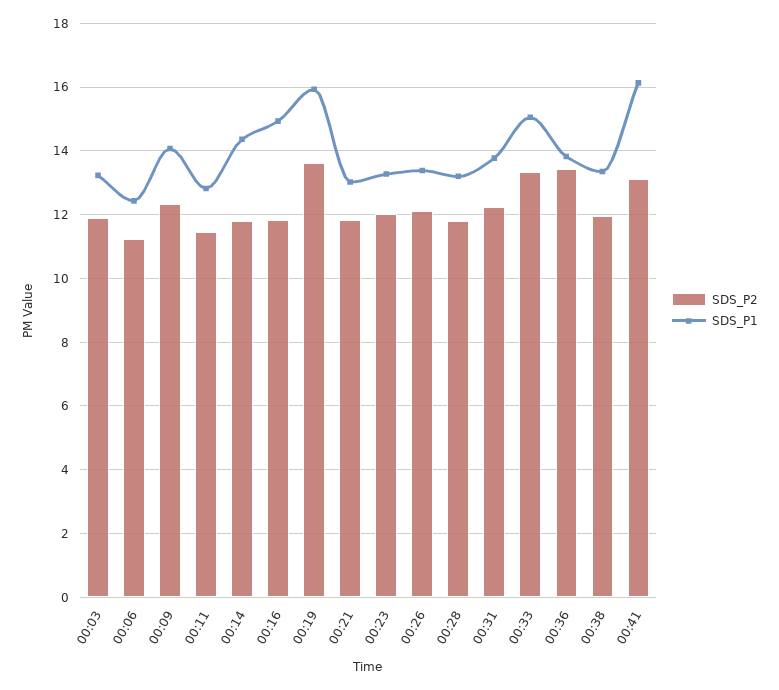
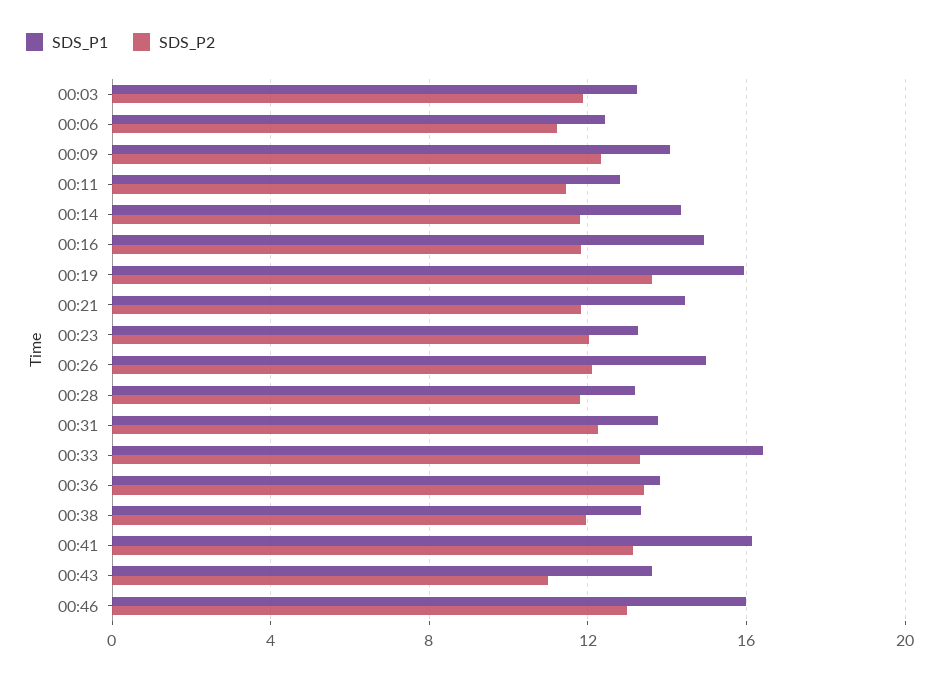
SDS_P1, 00:21: 13 -> 14.5
SDS_P1, 00:26: 13.4 -> 15
SDS_P1, 00:33: 15 -> 16.5
SDS_P1, 00:43: none -> 13.5
SDS_P2, 00:43: none -> 11
SDS_P1, 00:46: none -> 16
SDS_P2, 00:46: none -> 13

